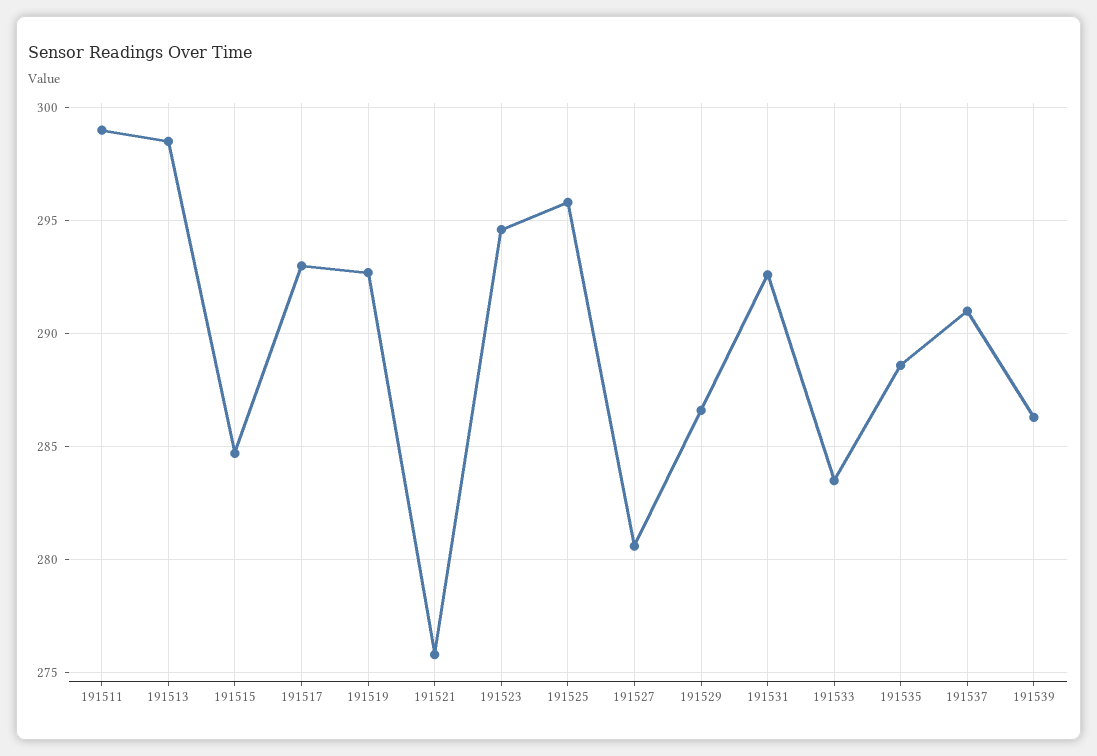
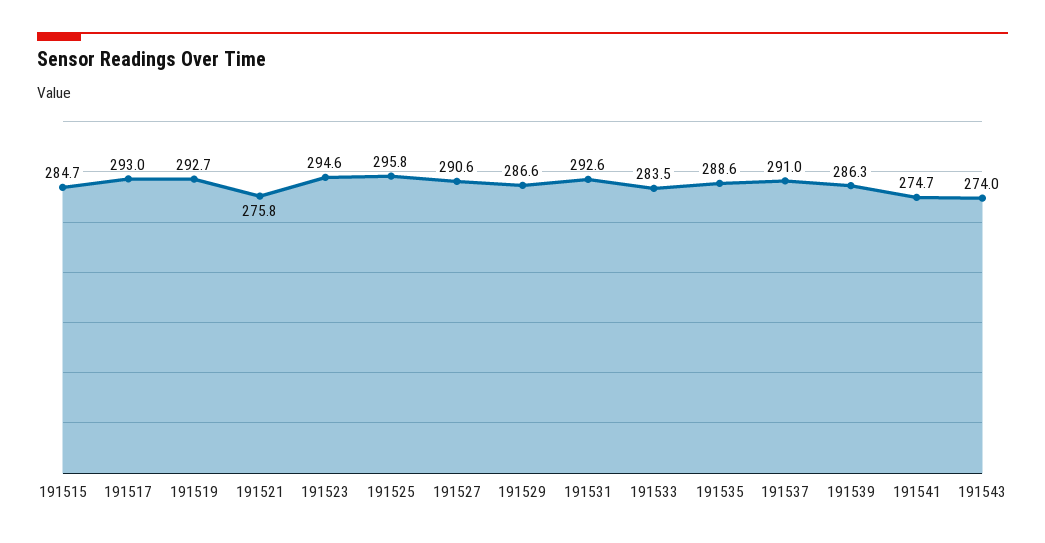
191511: 299 -> none
191513: 298.5 -> none
191527: 280.5 -> 290.6
191541: none -> 274.7
191543: none -> 274

